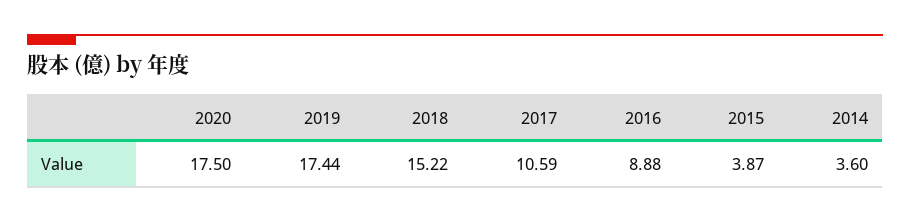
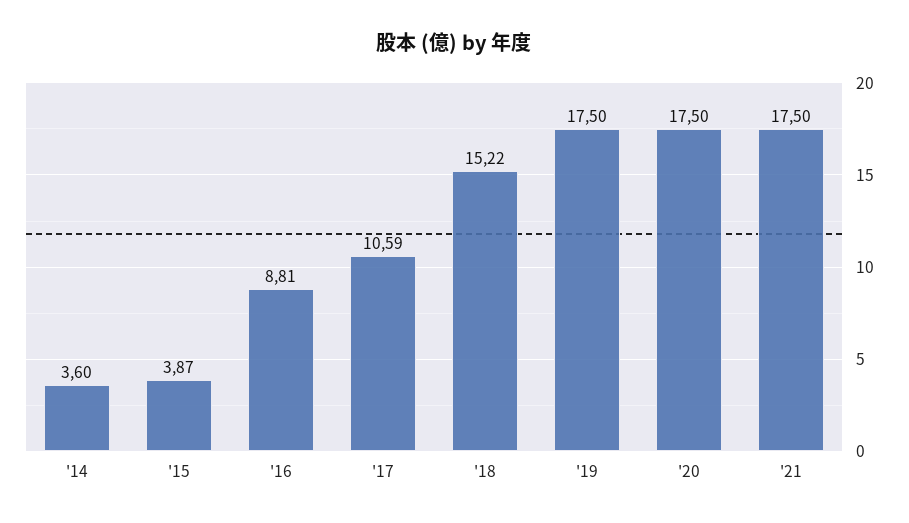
2019: 17.44 -> 17.5
2016: 8.88 -> 8.81
'21: none -> 17.5

